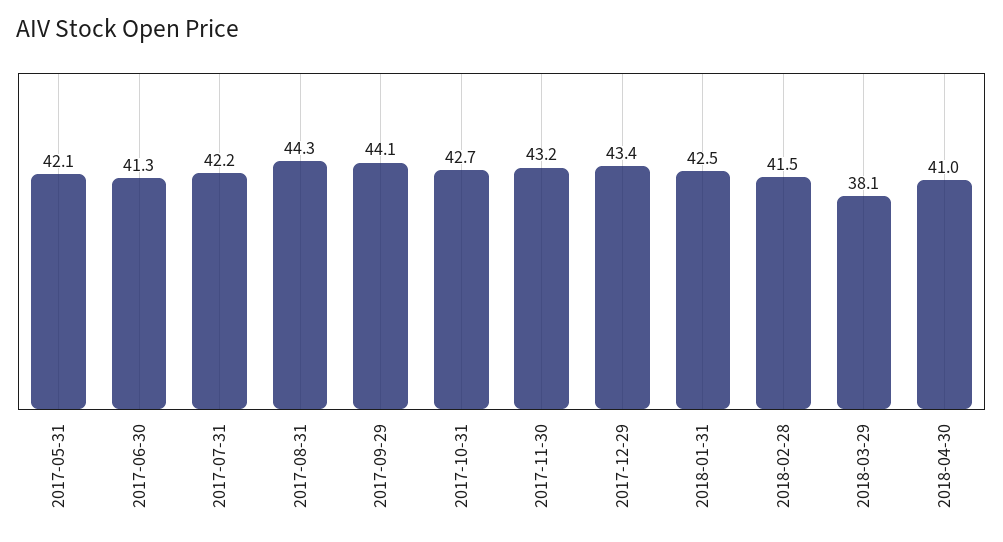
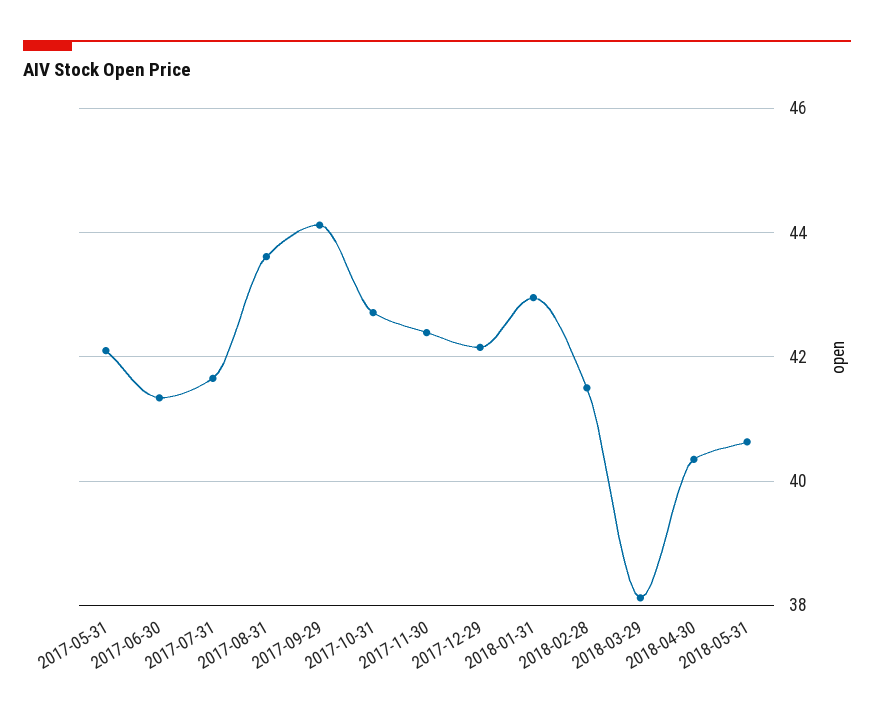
2017-07-31: 42.2 -> 41.6
2017-08-31: 44.3 -> 43.6
2017-11-30: 43.2 -> 42.4
2017-12-29: 43.4 -> 42.2
2018-01-31: 42.5 -> 43
2018-04-30: 41 -> 40.4
2018-05-31: none -> 40.6

